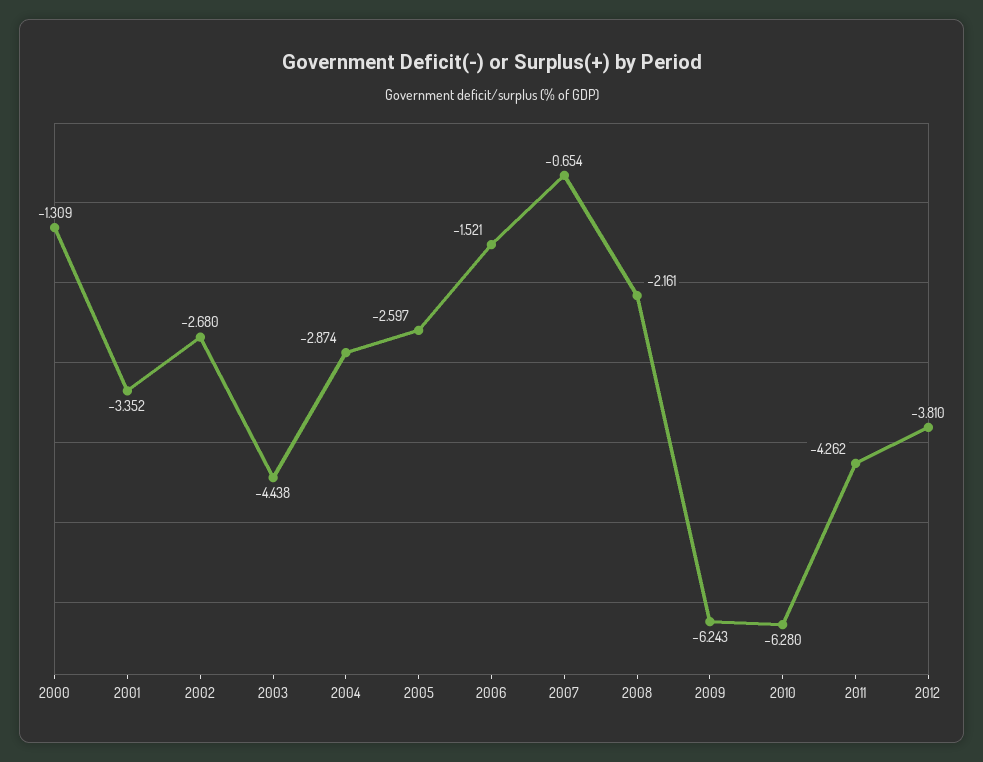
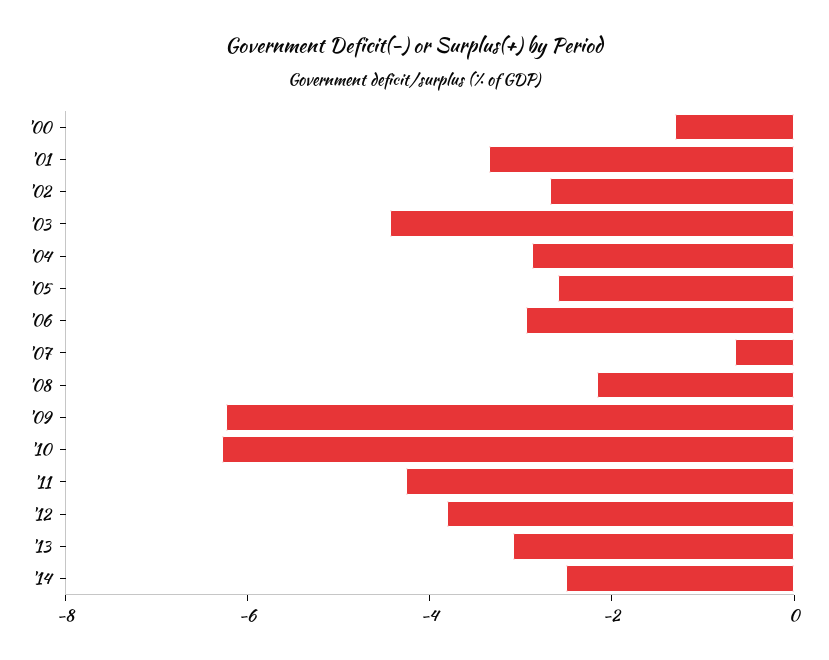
2006: -1.521 -> -3
'13: none -> -3
'14: none -> -2.5

